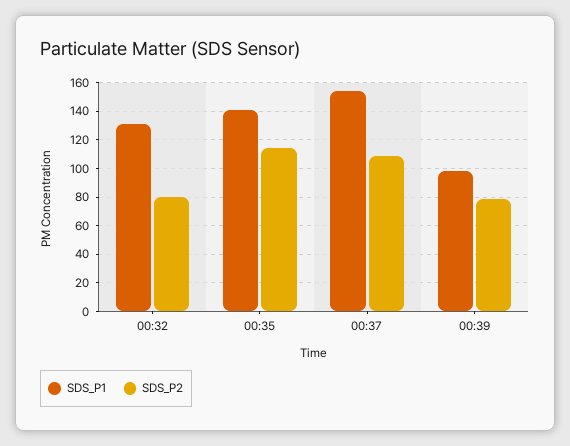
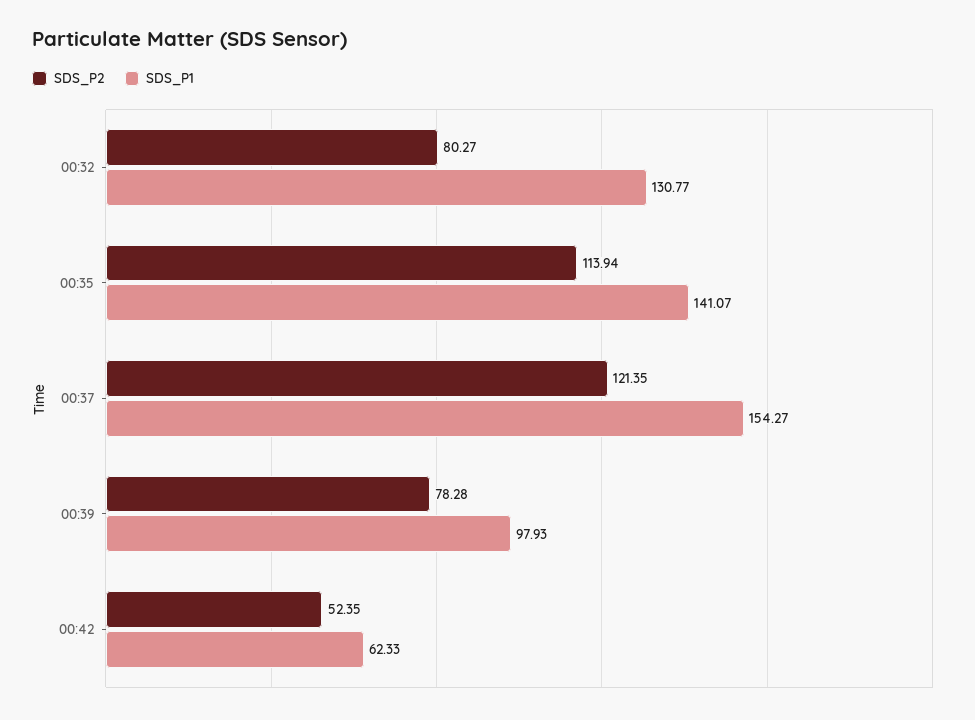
SDS_P2, 00:37: 110 -> 121.35
SDS_P2, 00:42: none -> 52.35
SDS_P1, 00:42: none -> 62.33

